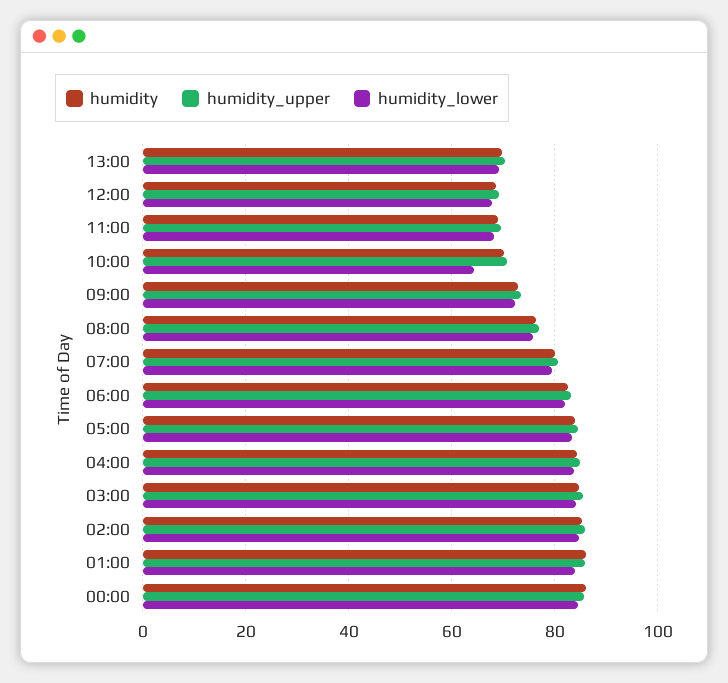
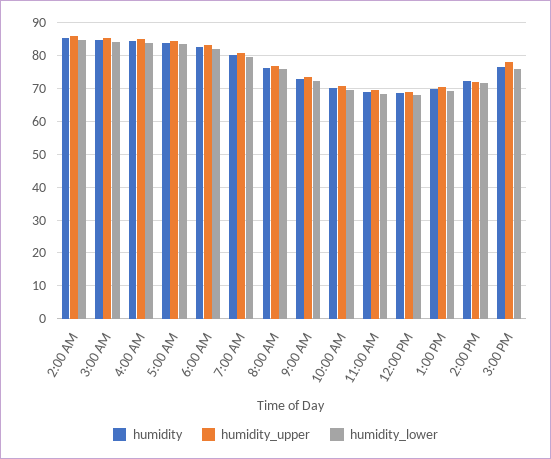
humidity_lower, 10:00: 64 -> 70
humidity, 01:00: 86 -> none
humidity_upper, 01:00: 86 -> none
humidity_lower, 01:00: 84 -> none
humidity, 00:00: 86 -> none
humidity_upper, 00:00: 86 -> none
humidity_lower, 00:00: 84 -> none
humidity, 2:00 PM: none -> 72
humidity_upper, 2:00 PM: none -> 72
humidity_lower, 2:00 PM: none -> 72
humidity, 3:00 PM: none -> 76
humidity_upper, 3:00 PM: none -> 78
humidity_lower, 3:00 PM: none -> 76

